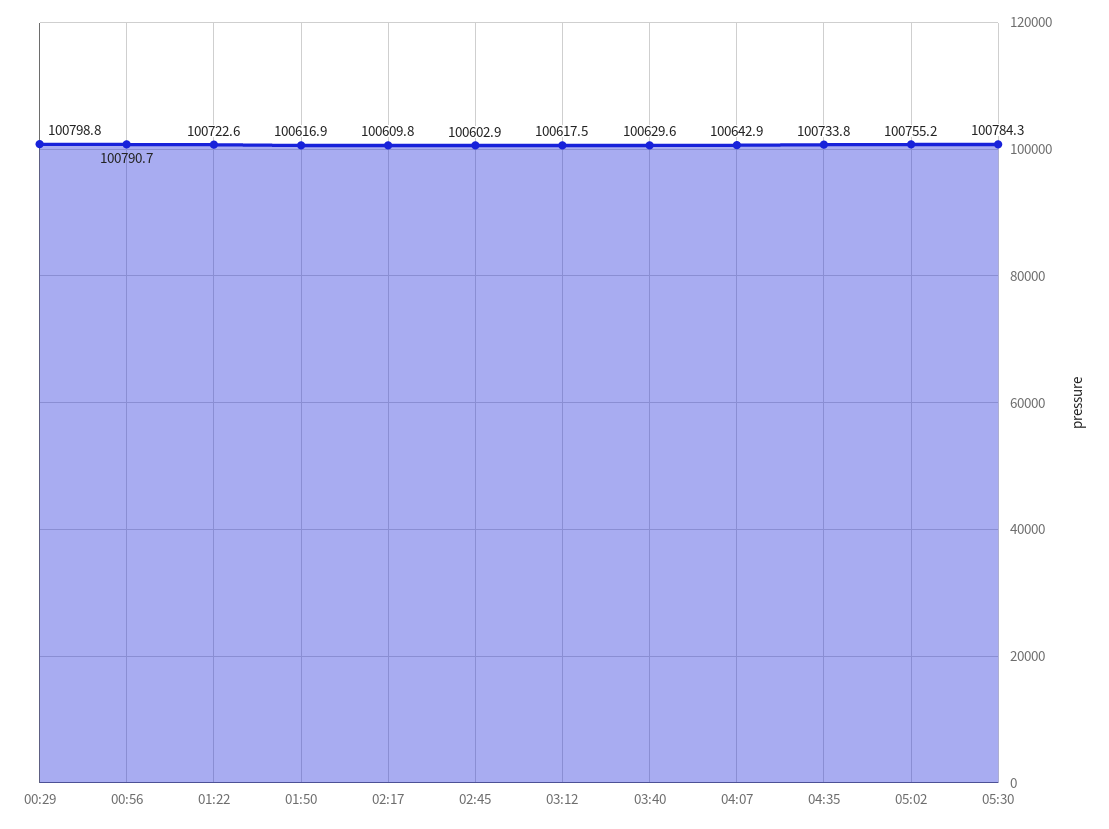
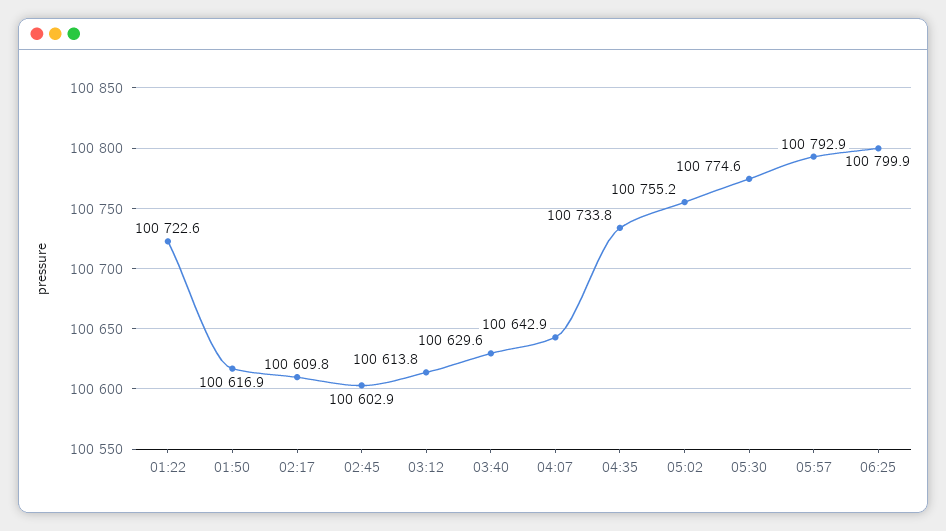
00:29: 100798.8 -> none
00:56: 100790.7 -> none
03:12: 100617.5 -> 100613.8
05:30: 100784.3 -> 100774.6
05:57: none -> 100792.9
06:25: none -> 100799.9

